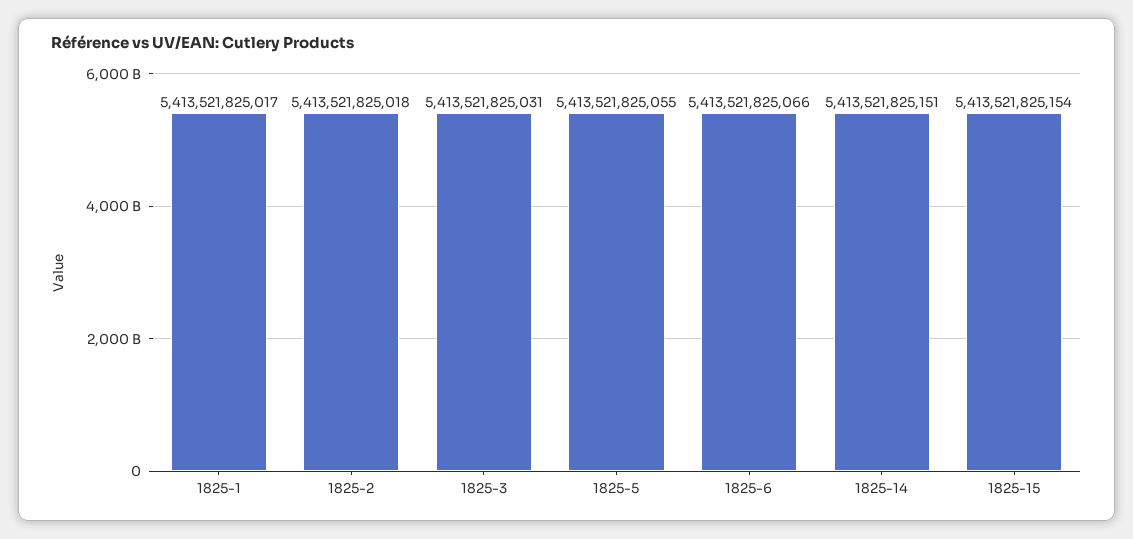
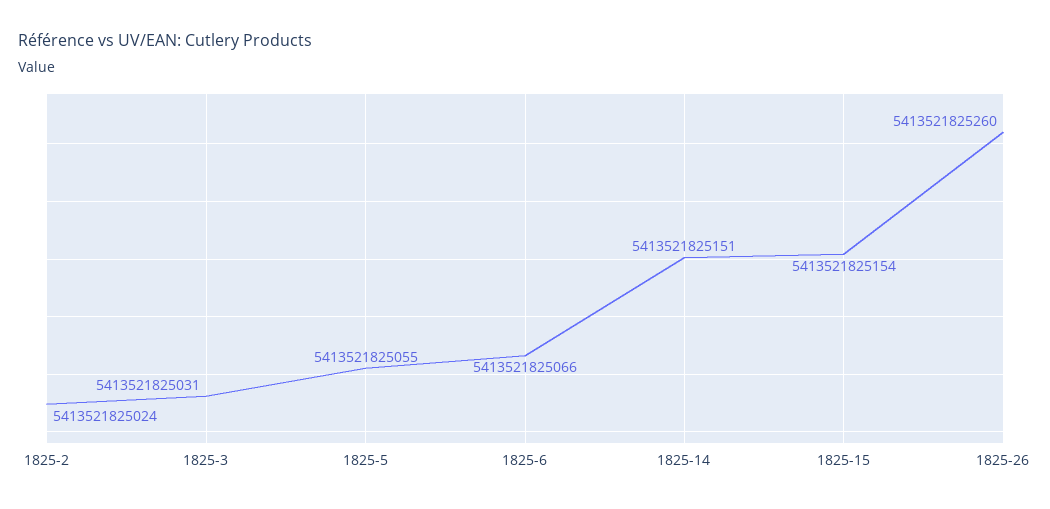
1825-1: 5413521825017 -> none
1825-2: 5413521825018 -> 5413521825024
1825-26: none -> 5413521825260

